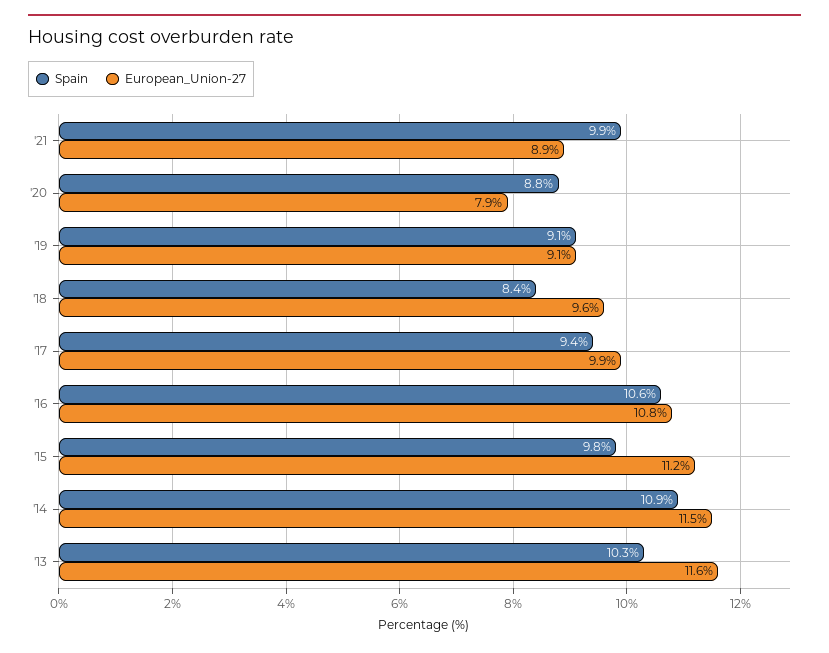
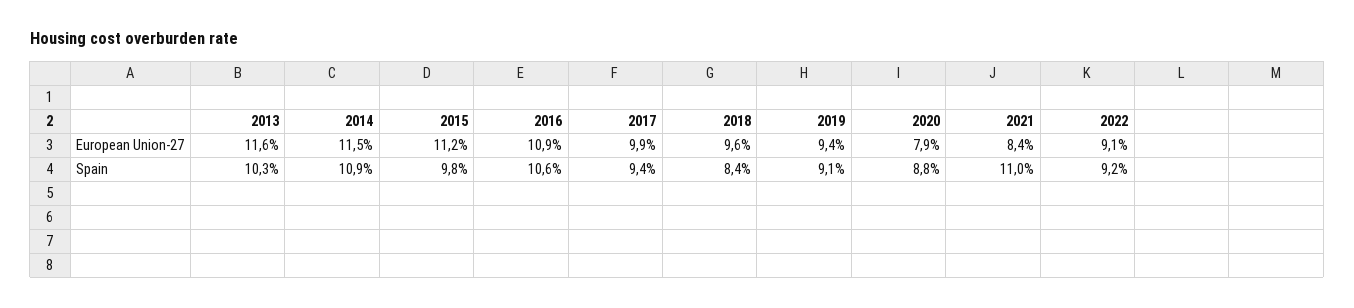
Spain, '21: 9.9 -> 11
European_Union-27, '21: 8.9 -> 8.4
European_Union-27, '19: 9.1 -> 9.4
European_Union-27, '16: 10.8 -> 10.9
European_Union-27, 2022: none -> 9.1
Spain, 2022: none -> 9.2

